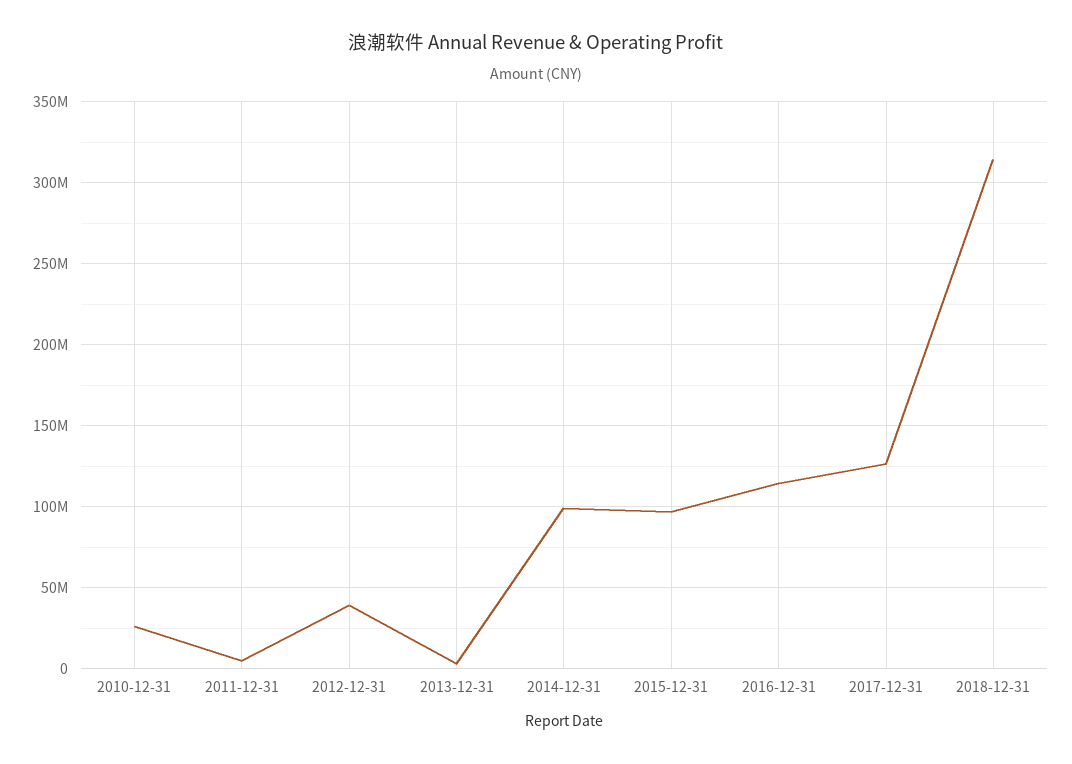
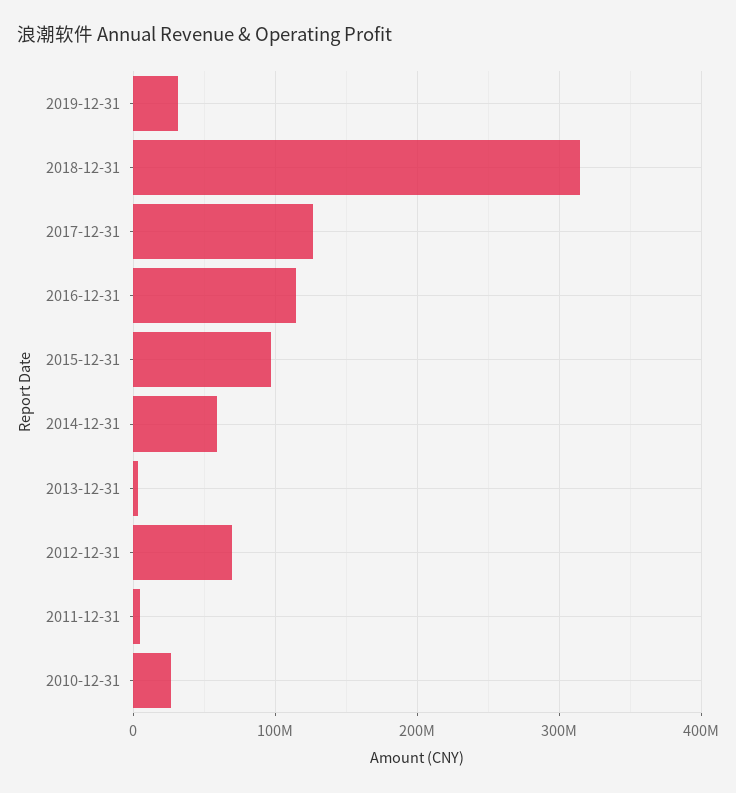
2012-12-31: 40000000 -> 70000000
2014-12-31: 100000000 -> 60000000
2019-12-31: none -> 30000000

